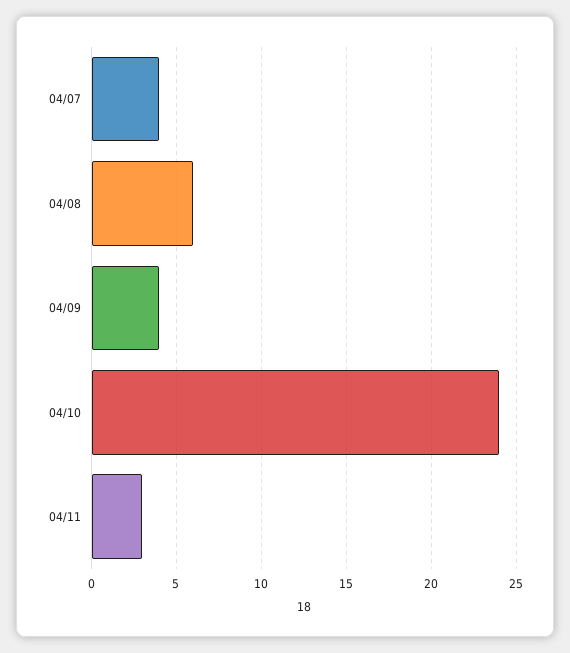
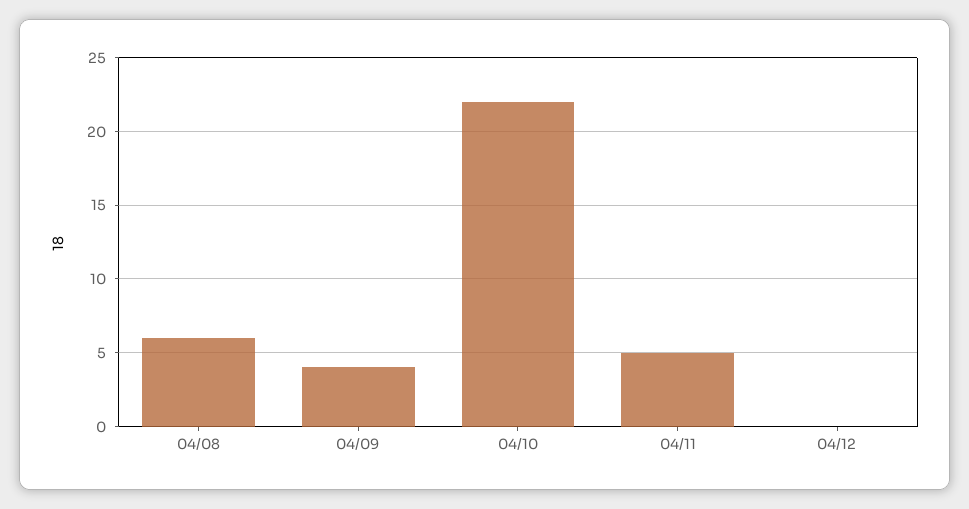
04/07: 4 -> none
04/10: 24 -> 22
04/11: 3 -> 5
04/12: none -> 0

